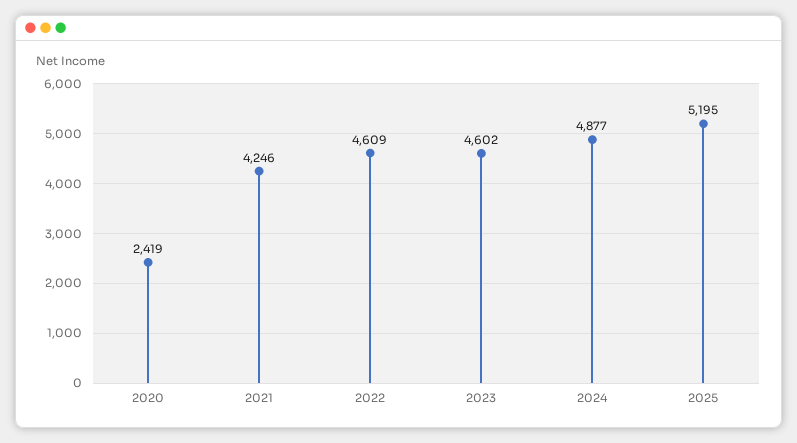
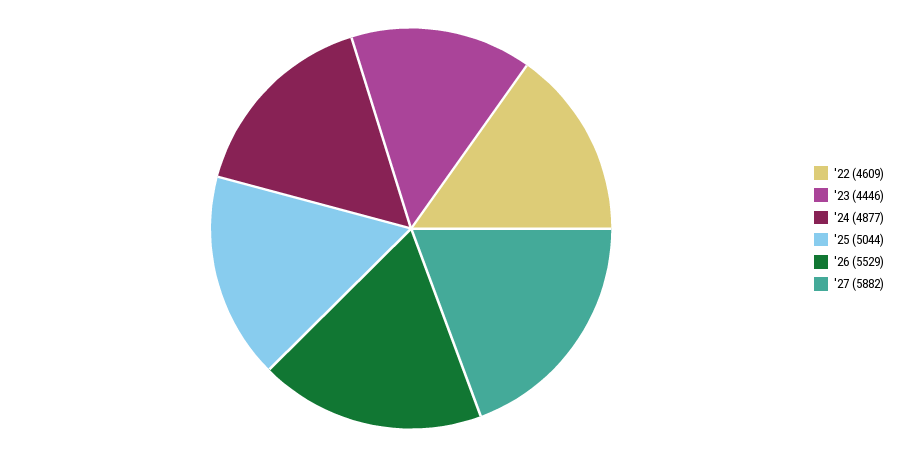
2020: 2419 -> none
2021: 4246 -> none
2023: 4602 -> 4446
2025: 5195 -> 5044
'26: none -> 5529
'27: none -> 5882

